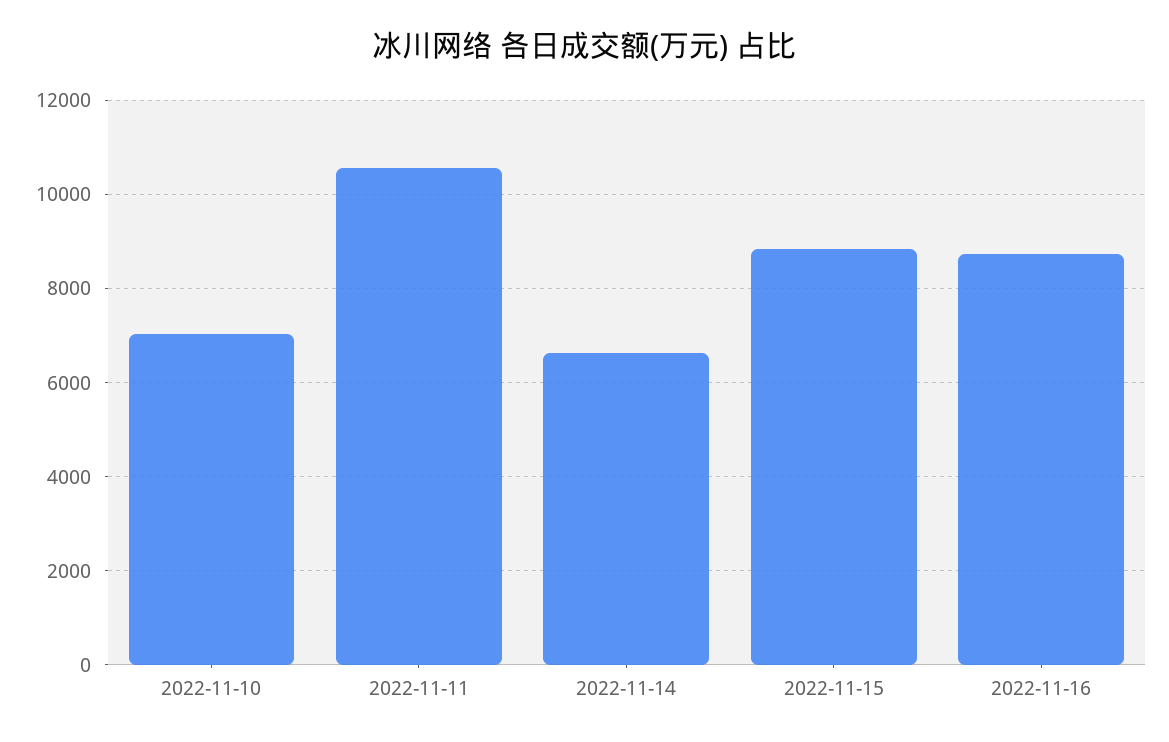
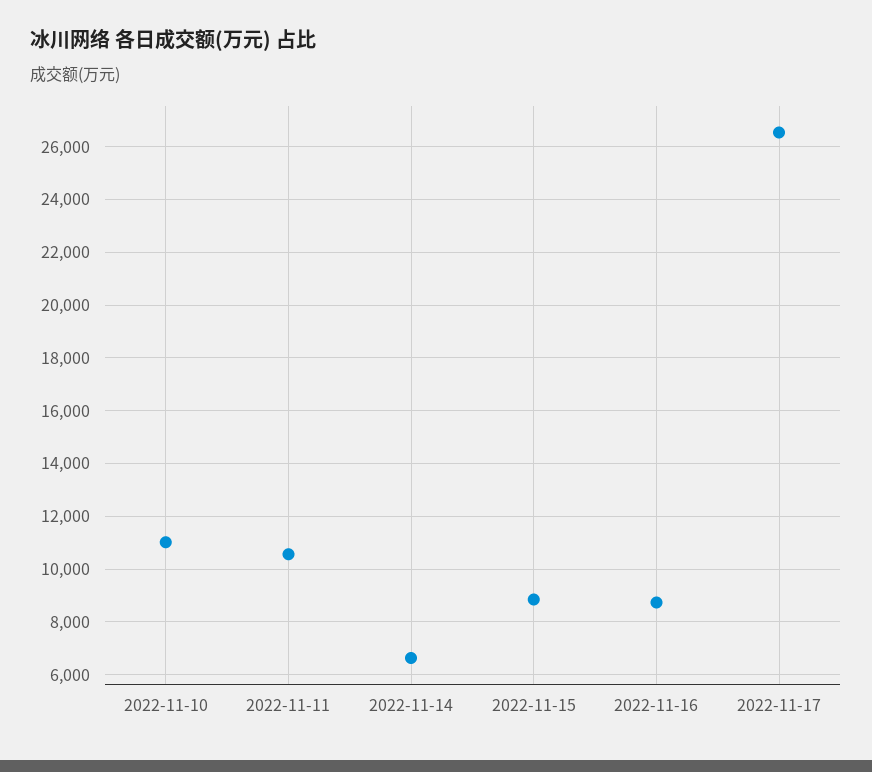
2022-11-10: 7000 -> 11000
2022-11-17: none -> 26500

